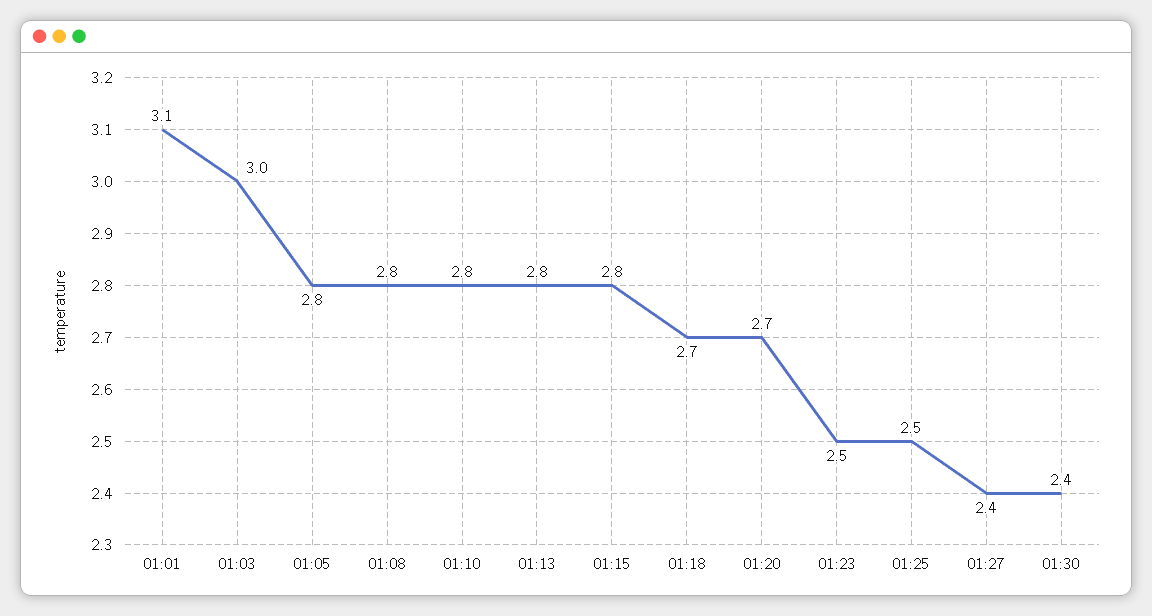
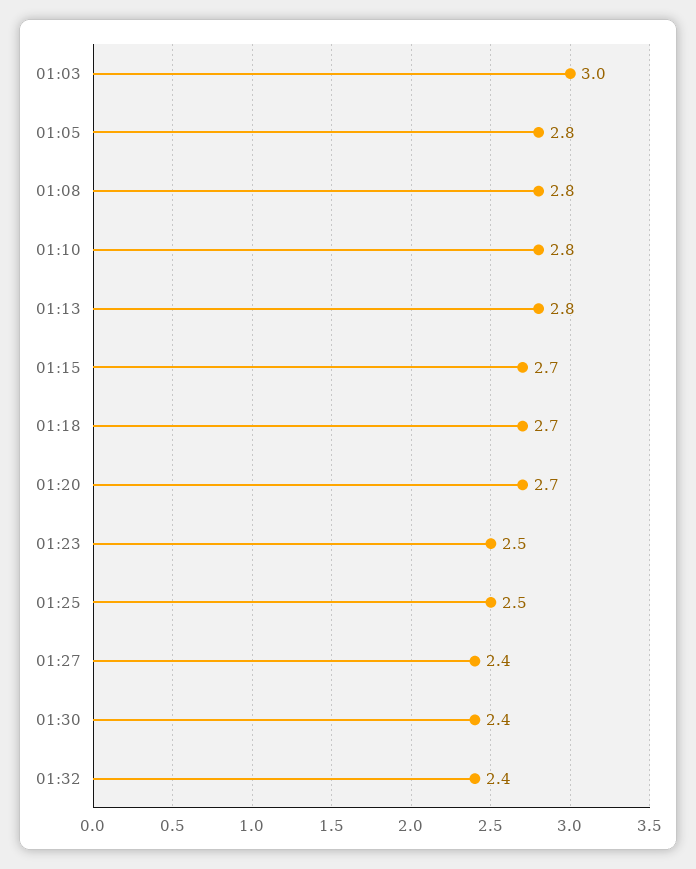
01:01: 3.1 -> none
01:15: 2.8 -> 2.7
01:32: none -> 2.4

